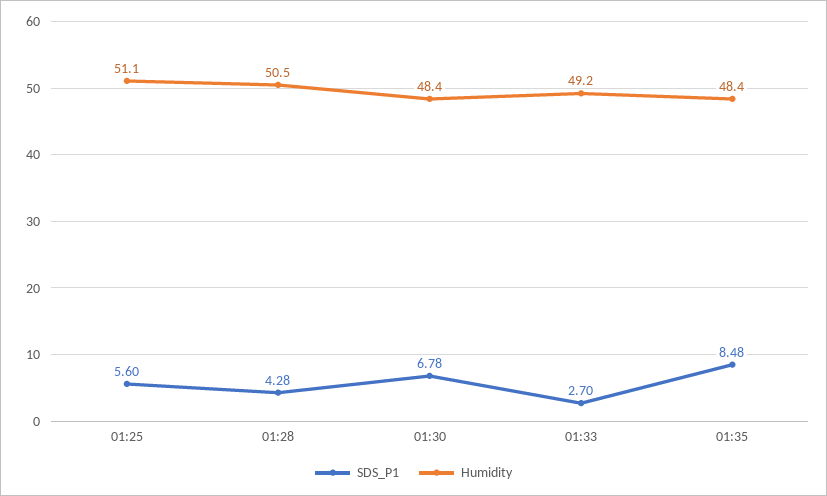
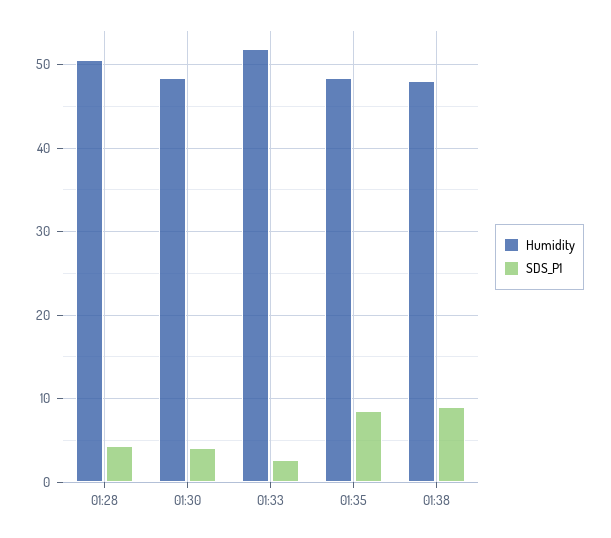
SDS_P1, 01:25: 5.6 -> none
Humidity, 01:25: 51.1 -> none
SDS_P1, 01:30: 6.78 -> 4
Humidity, 01:33: 49.2 -> 52
Humidity, 01:38: none -> 48
SDS_P1, 01:38: none -> 9

